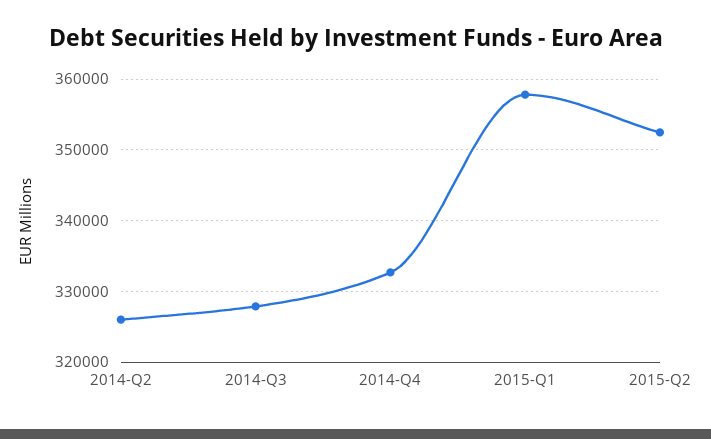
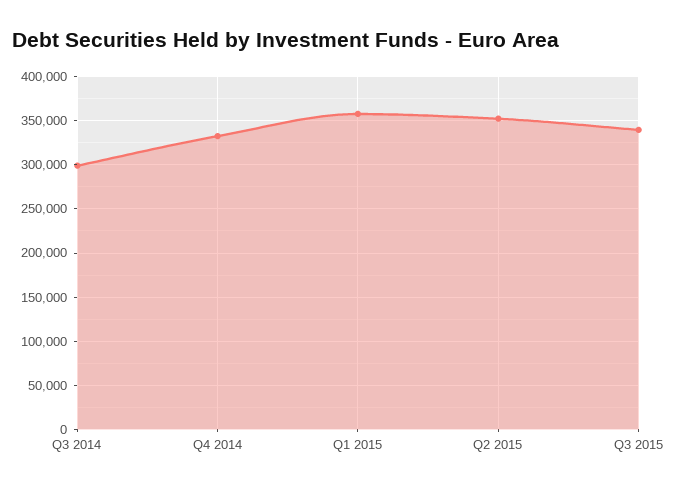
2014-Q2: 326000 -> none
2014-Q3: 328000 -> 300000
Q3 2015: none -> 340000

